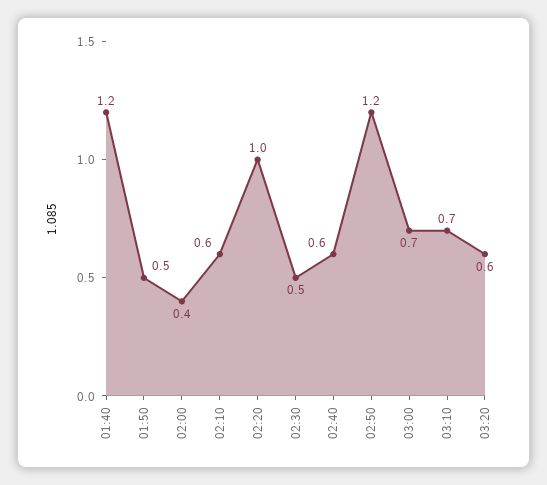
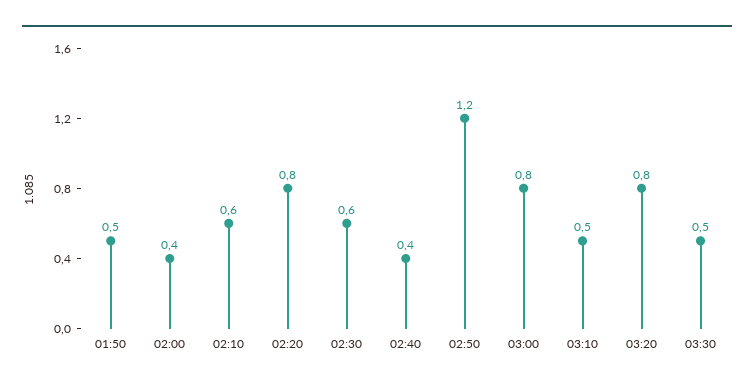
01:40: 1.2 -> none
02:20: 1 -> 0.8
02:30: 0.5 -> 0.6
02:40: 0.6 -> 0.4
03:00: 0.7 -> 0.8
03:10: 0.7 -> 0.5
03:20: 0.6 -> 0.8
03:30: none -> 0.5

